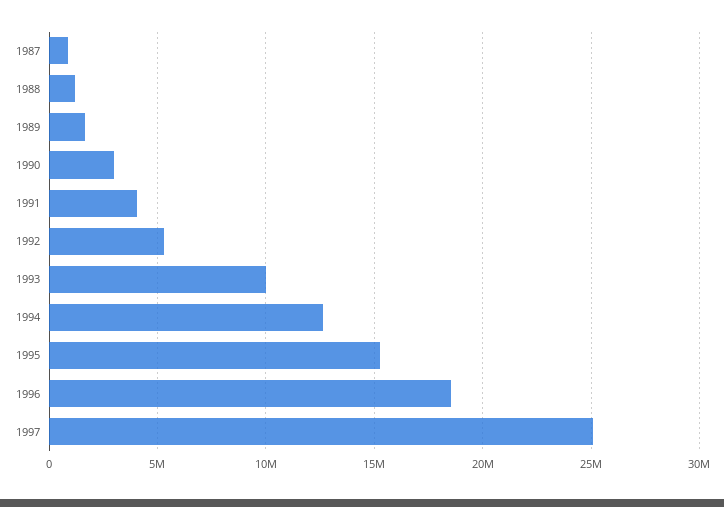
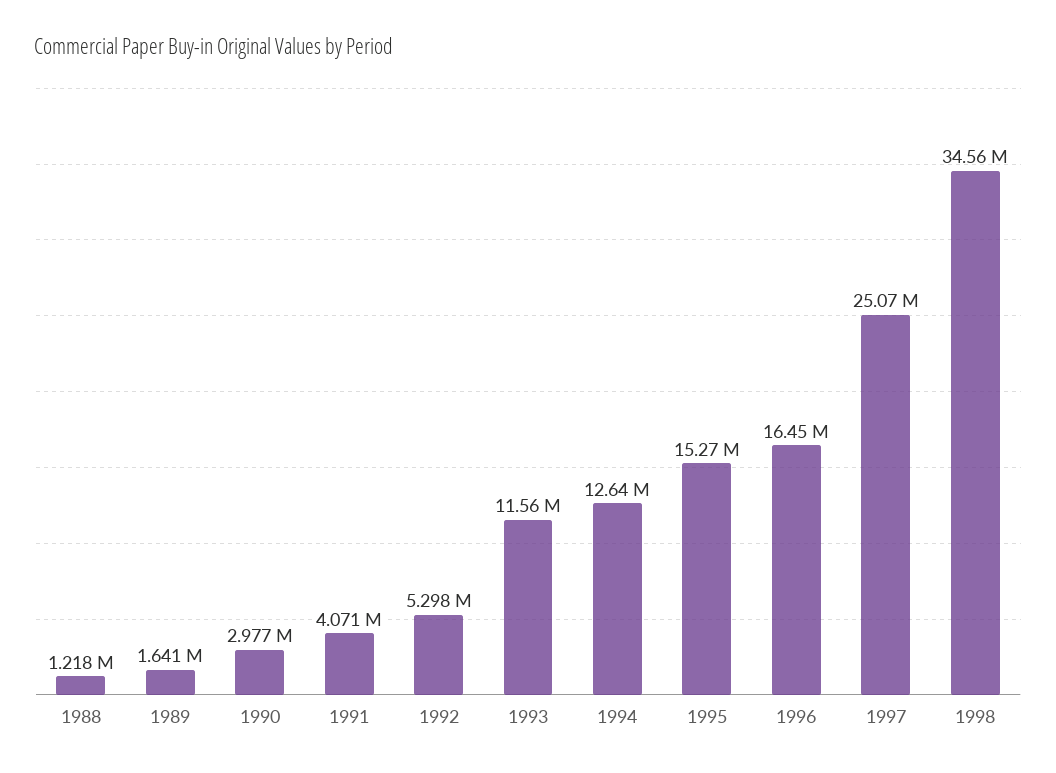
1987: 1000000 -> none
1993: 10000000 -> 11560000
1996: 18500000 -> 16450000
1998: none -> 34560000

